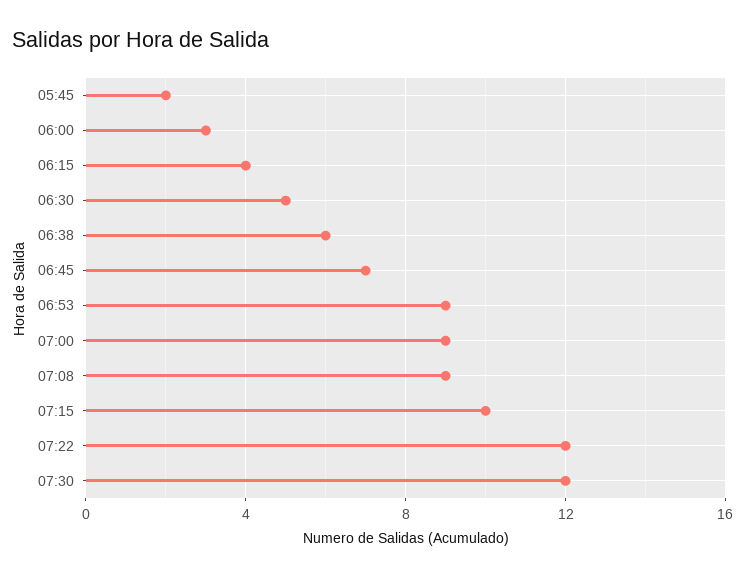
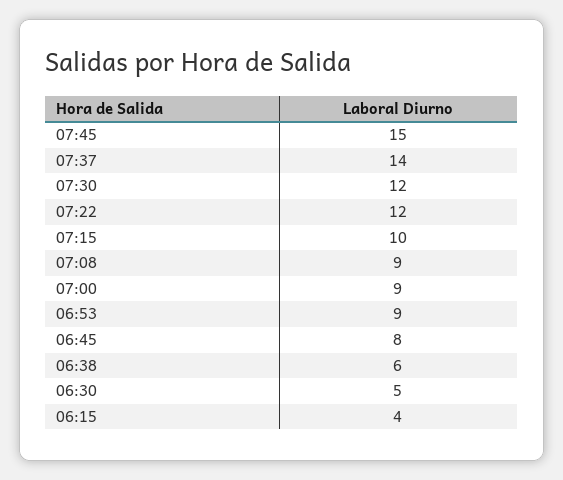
05:45: 2 -> none
06:00: 3 -> none
06:45: 7 -> 8
07:45: none -> 15
07:37: none -> 14

